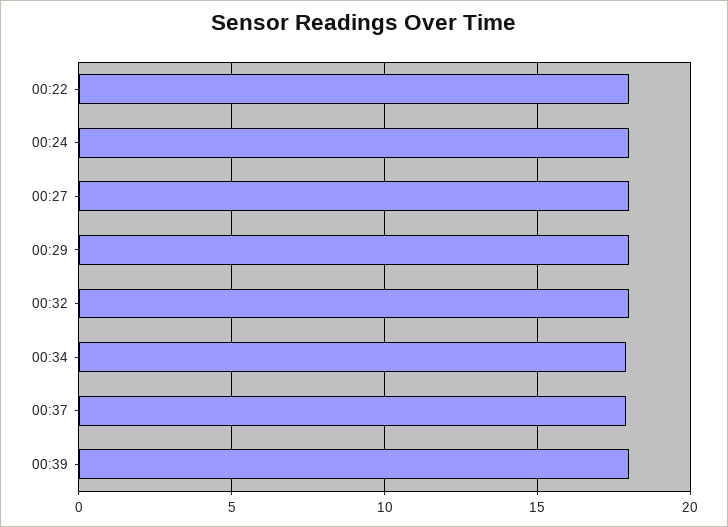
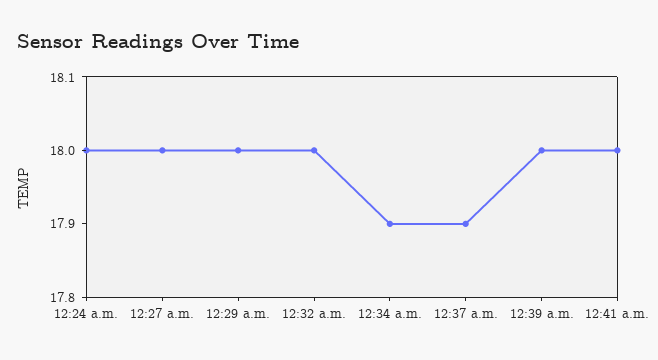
00:22: 18 -> none
12:41 a.m.: none -> 18

